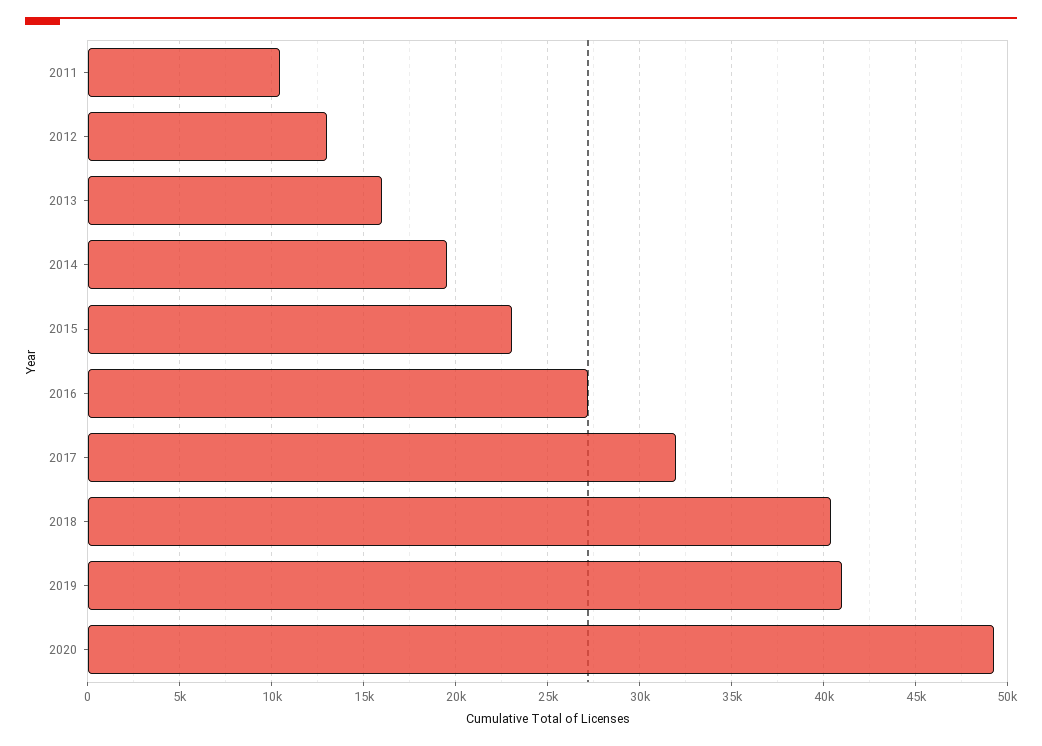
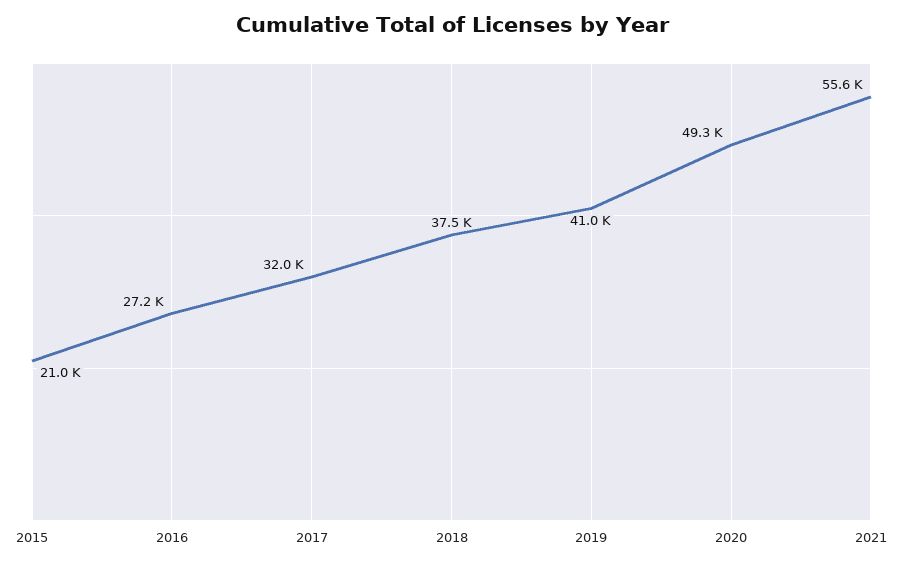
2011: 10500 -> none
2012: 13000 -> none
2013: 16000 -> none
2014: 19500 -> none
2015: 23000 -> 21000
2018: 40500 -> 37500
2021: none -> 55600

